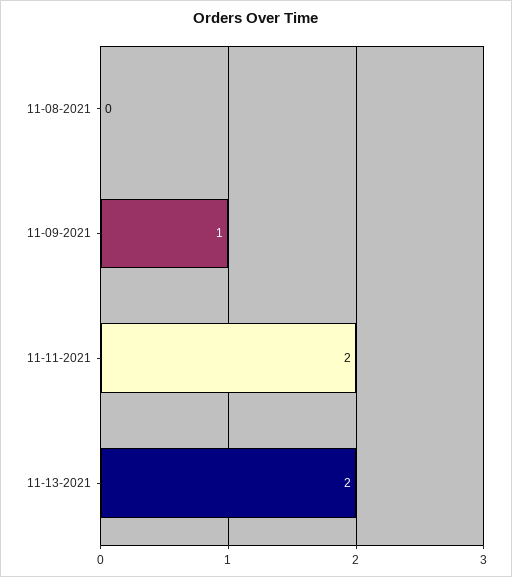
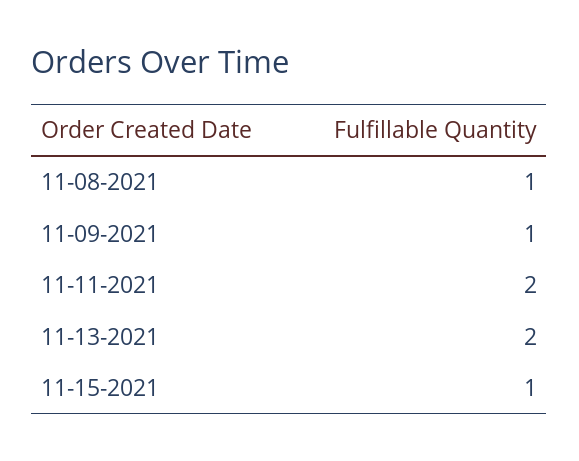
11-08-2021: 0 -> 1
11-15-2021: none -> 1

